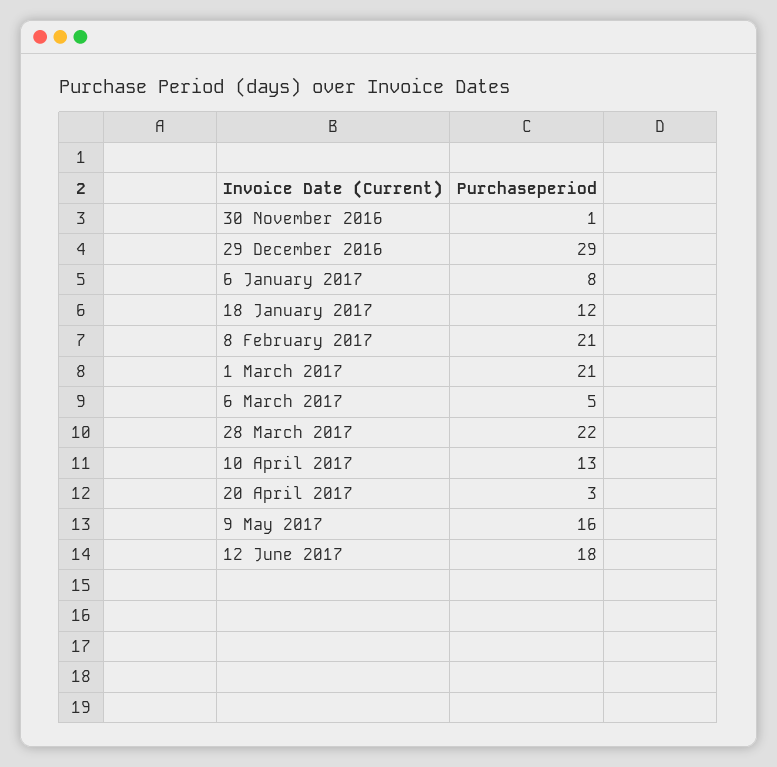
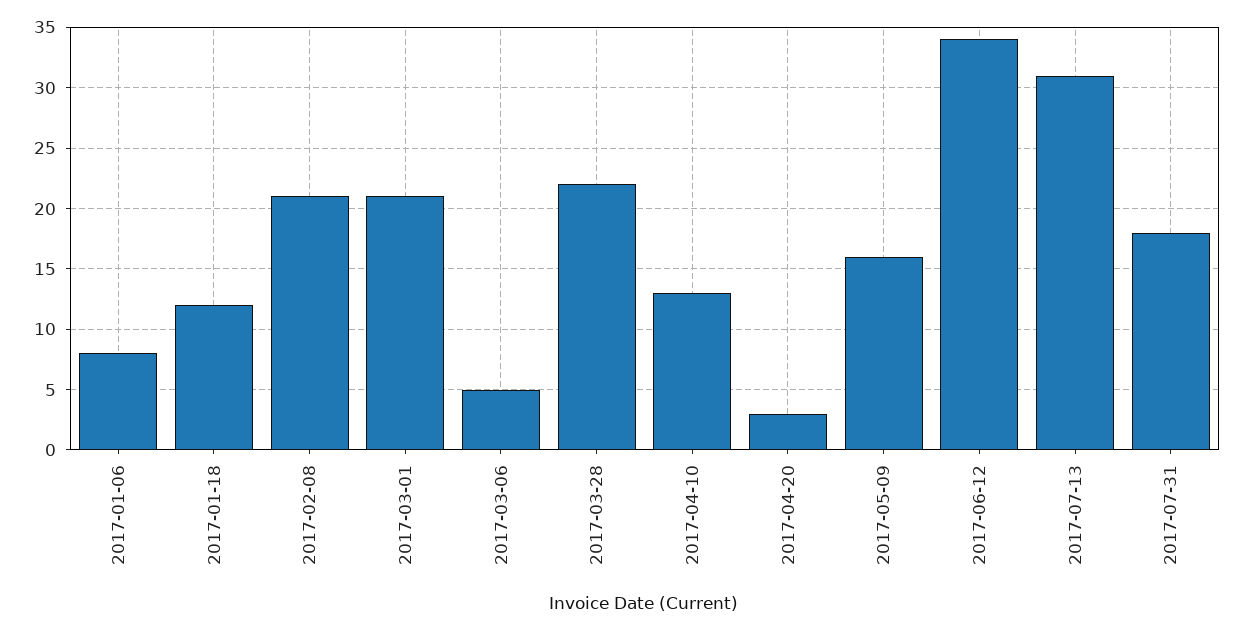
30 November 2016: 1 -> none
29 December 2016: 29 -> none
12 June 2017: 18 -> 34
2017-07-13: none -> 31
2017-07-31: none -> 18

